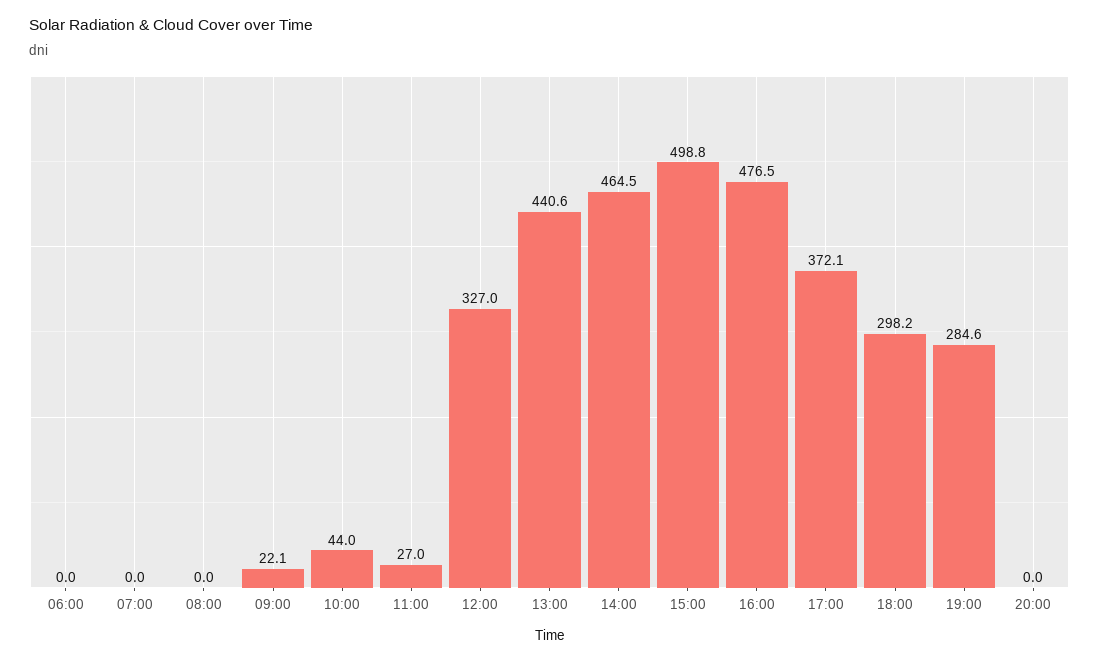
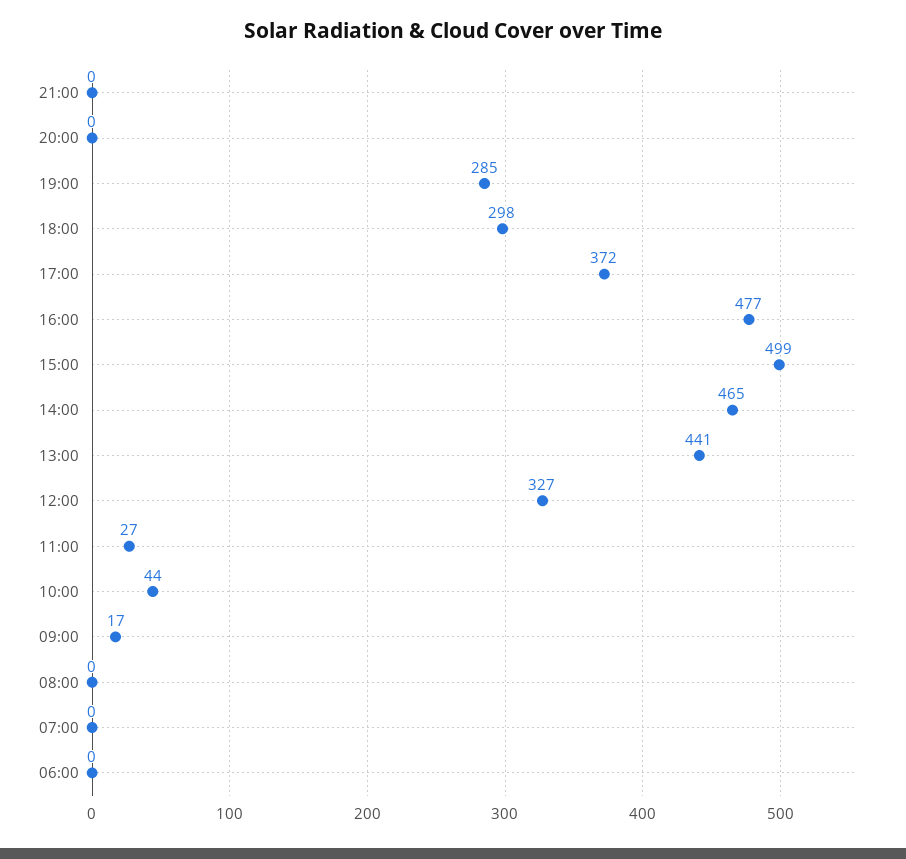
09:00: 22.1 -> 17
21:00: none -> 0

